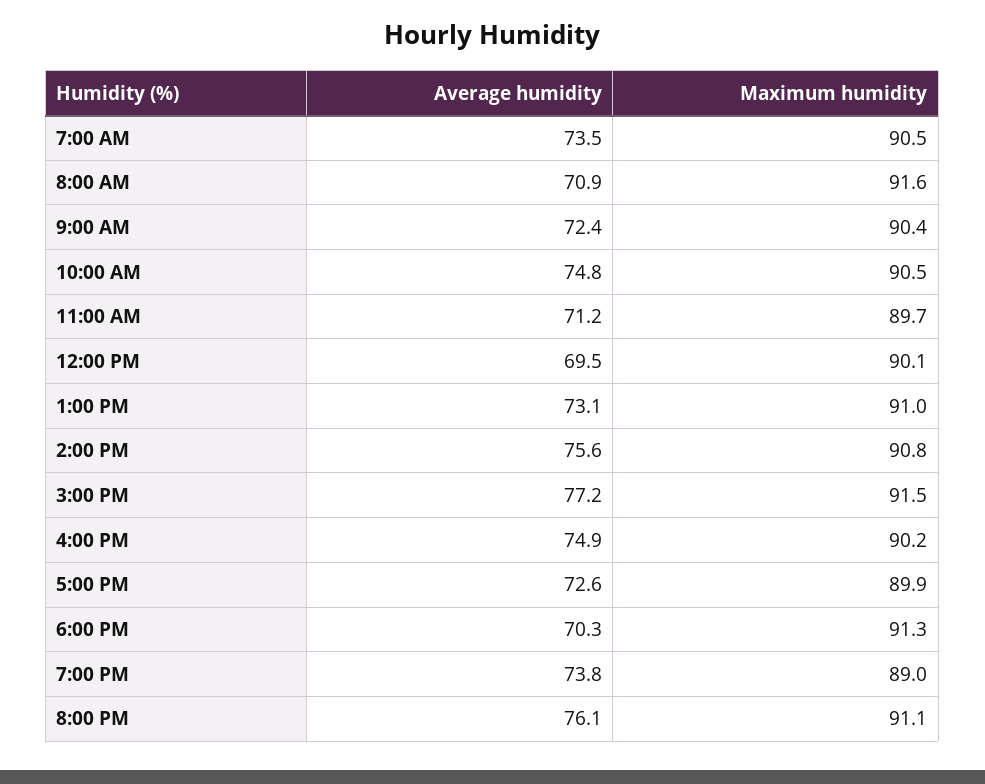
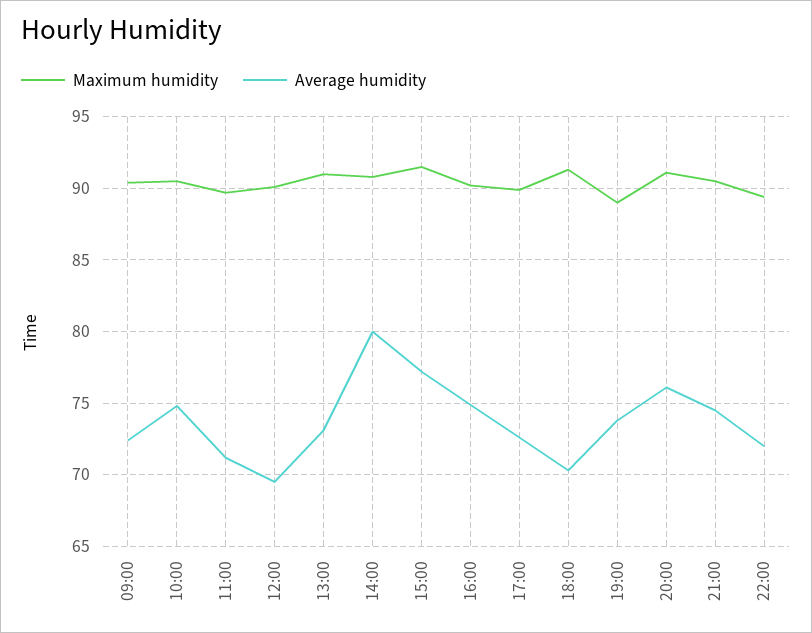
Average humidity, 7:00 AM: 73.5 -> none
Maximum humidity, 7:00 AM: 90.5 -> none
Average humidity, 8:00 AM: 70.9 -> none
Maximum humidity, 8:00 AM: 91.6 -> none
Average humidity, 2:00 PM: 75.6 -> 80
Maximum humidity, 21:00: none -> 90.5
Average humidity, 21:00: none -> 74.5
Maximum humidity, 22:00: none -> 89.5
Average humidity, 22:00: none -> 72

